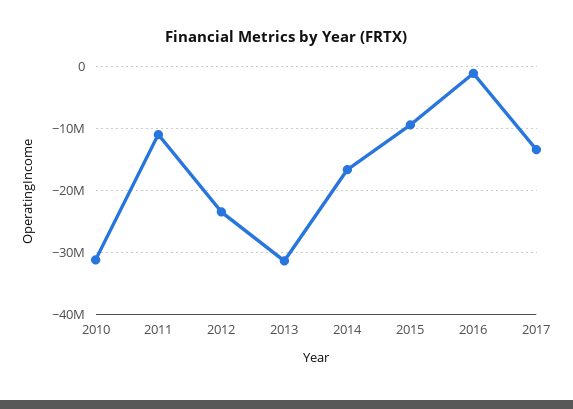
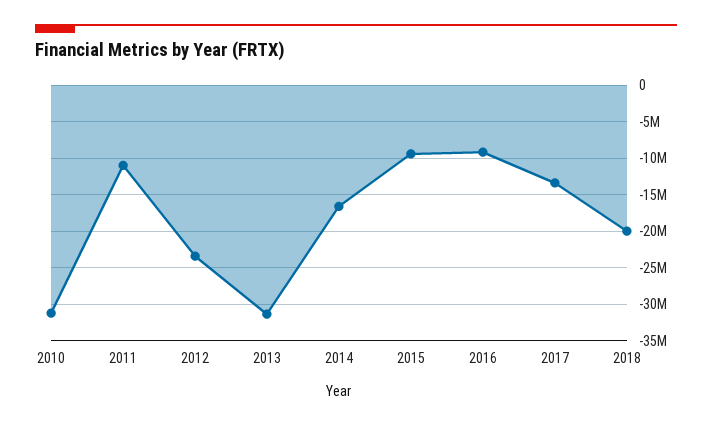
2016: -1000000 -> -9000000
2018: none -> -20000000

